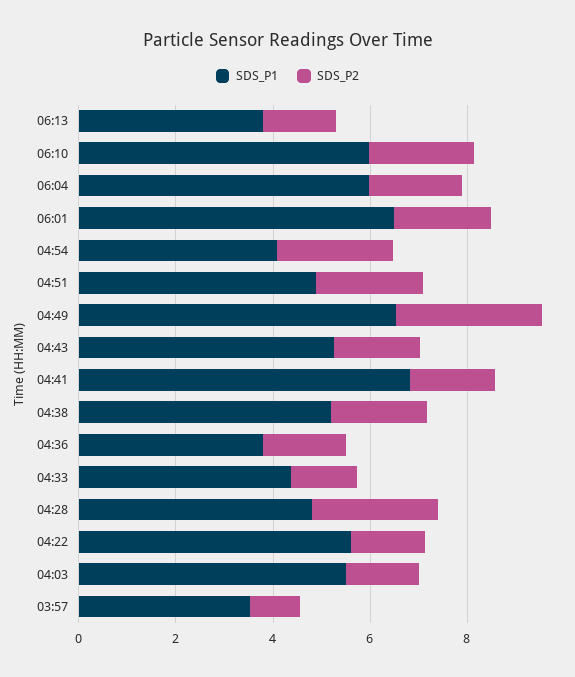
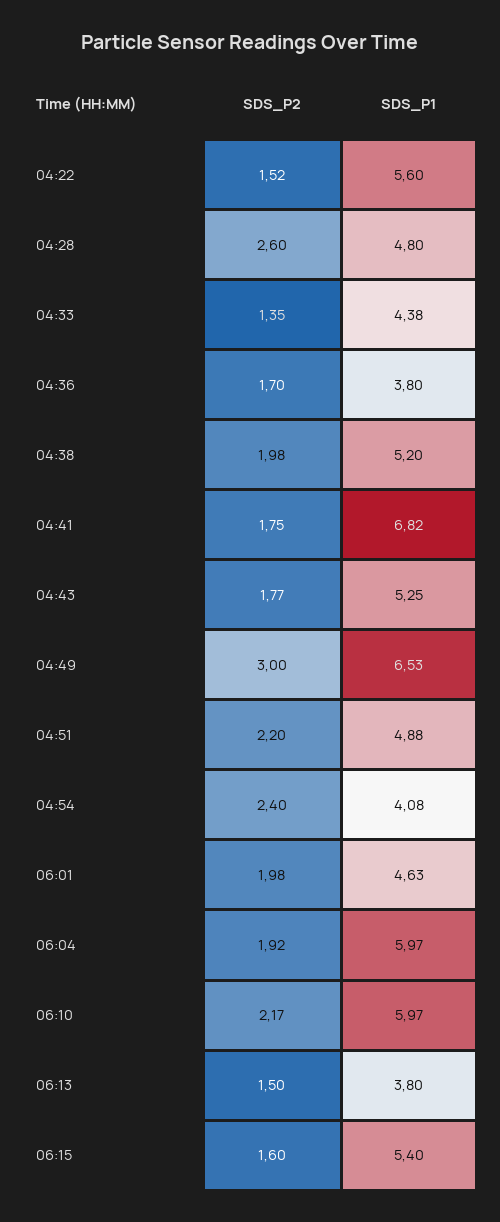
SDS_P1, 06:01: 6.5 -> 4.63
SDS_P1, 04:03: 5.5 -> none
SDS_P2, 04:03: 1.5 -> none
SDS_P1, 03:57: 3.5 -> none
SDS_P2, 03:57: 1 -> none
SDS_P2, 06:15: none -> 1.6
SDS_P1, 06:15: none -> 5.4

